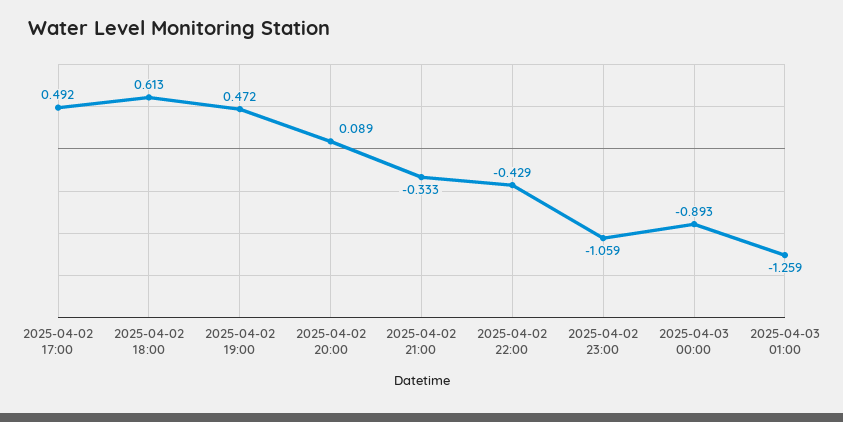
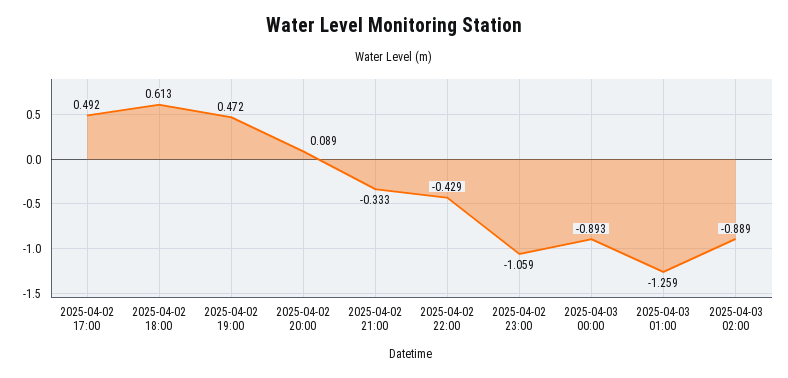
2025-04-03 02:00: none -> -0.889

